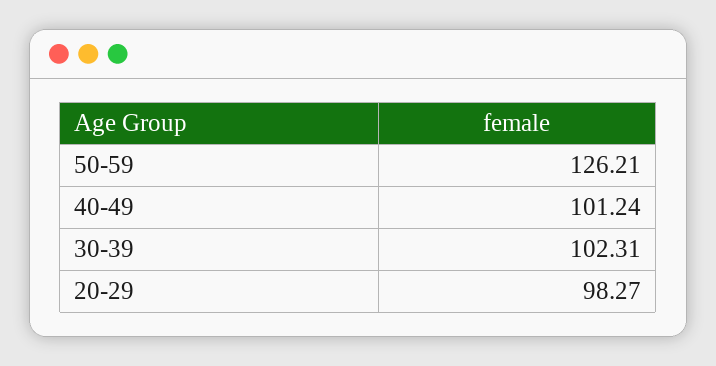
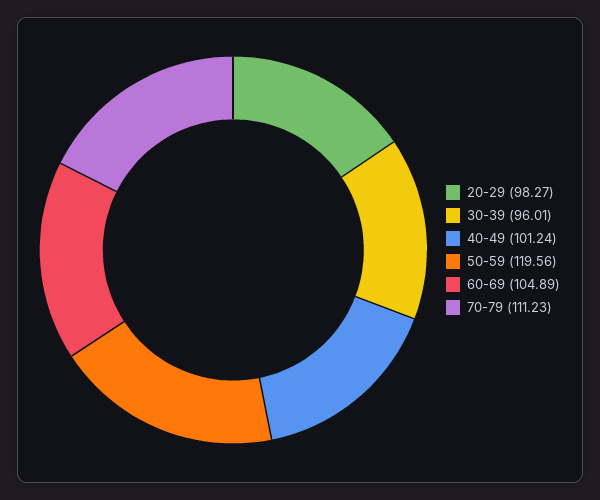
50-59: 126.21 -> 119.56
30-39: 102.31 -> 96.01
60-69: none -> 104.89
70-79: none -> 111.23

